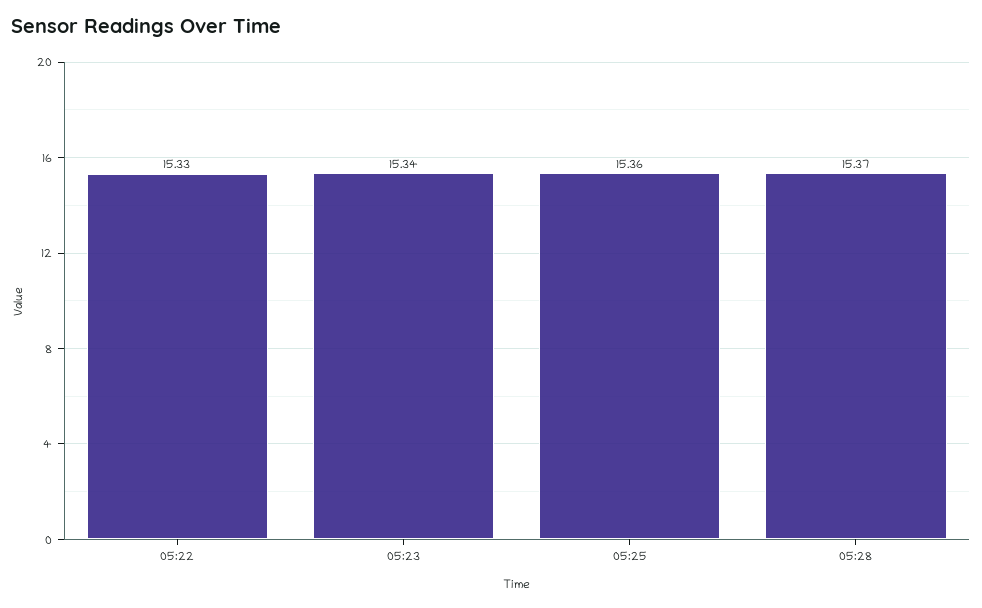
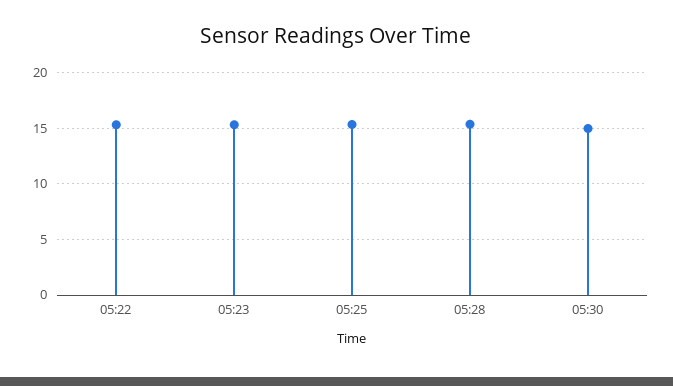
05:30: none -> 15

